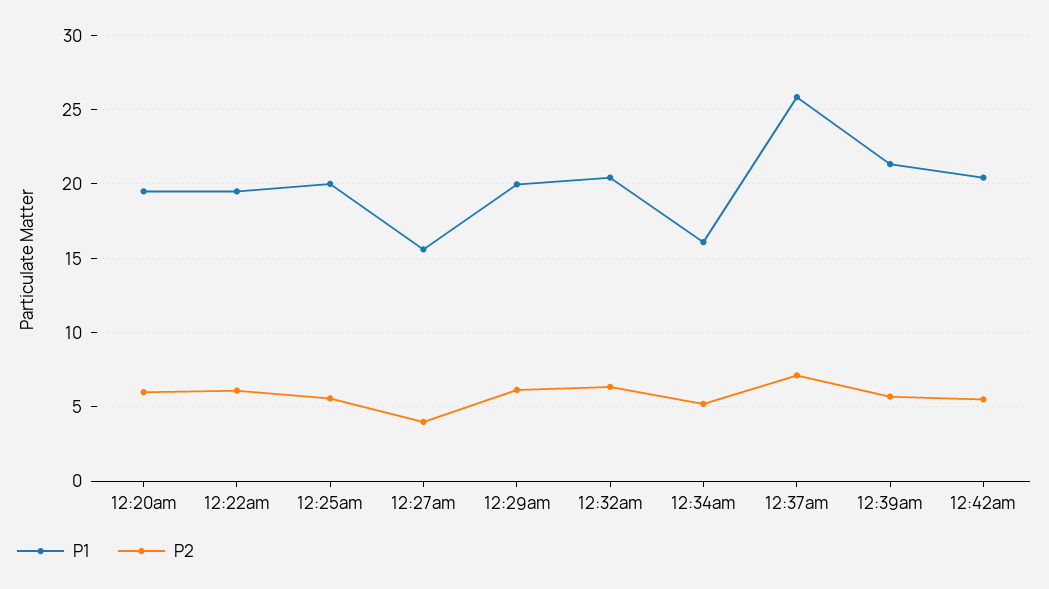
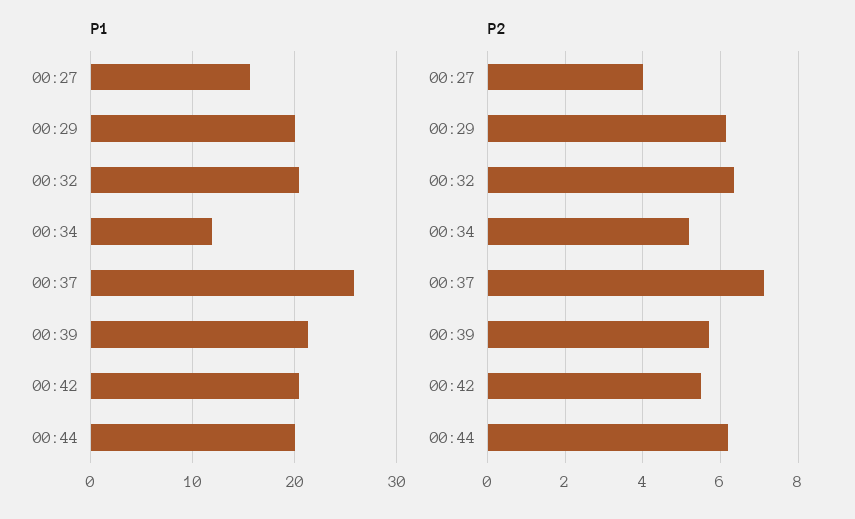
P1, 12:20am: 19.5 -> none
P2, 12:20am: 6 -> none
P1, 12:22am: 19.5 -> none
P2, 12:22am: 6 -> none
P1, 12:25am: 20 -> none
P2, 12:25am: 5.5 -> none
P1, 12:34am: 16 -> 12
P1, 00:44: none -> 20
P2, 00:44: none -> 6.2

